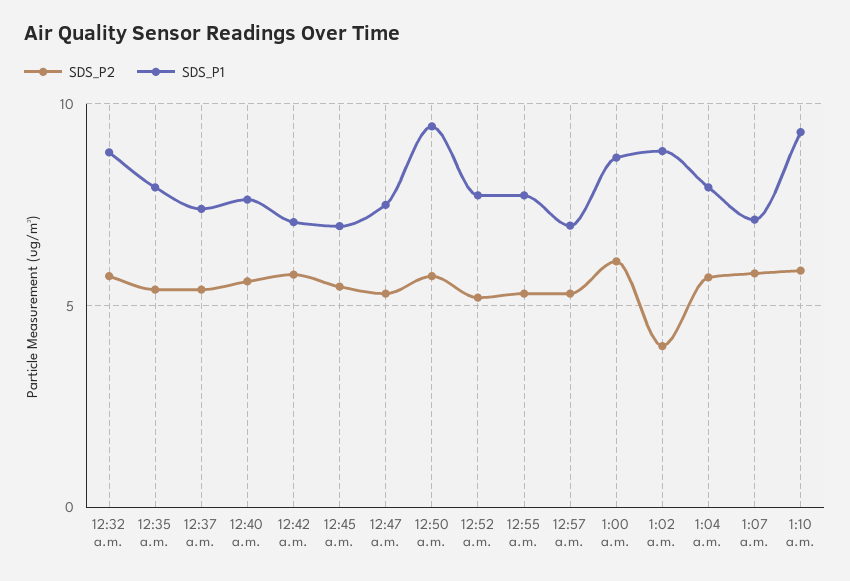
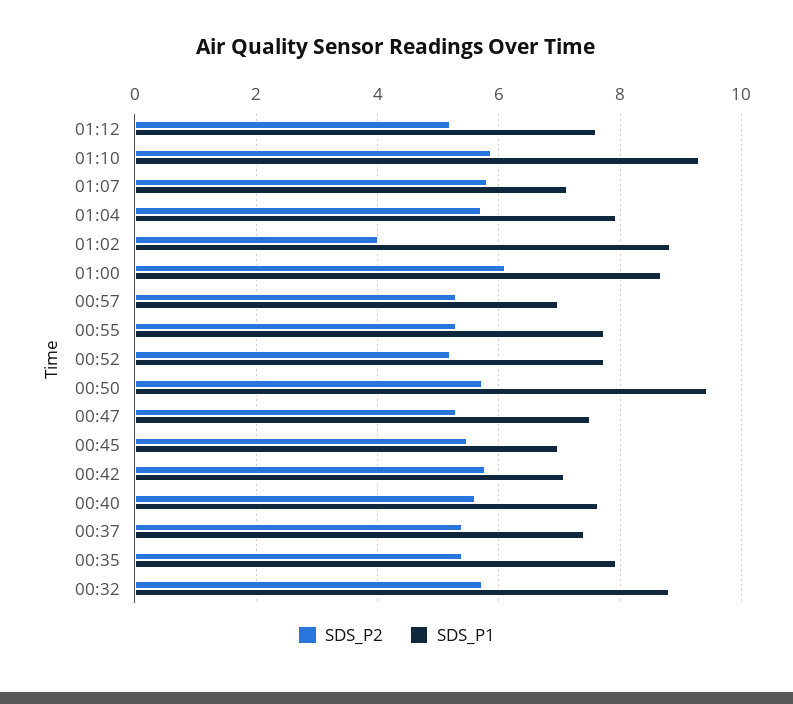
SDS_P2, 01:12: none -> 5.2
SDS_P1, 01:12: none -> 7.6

